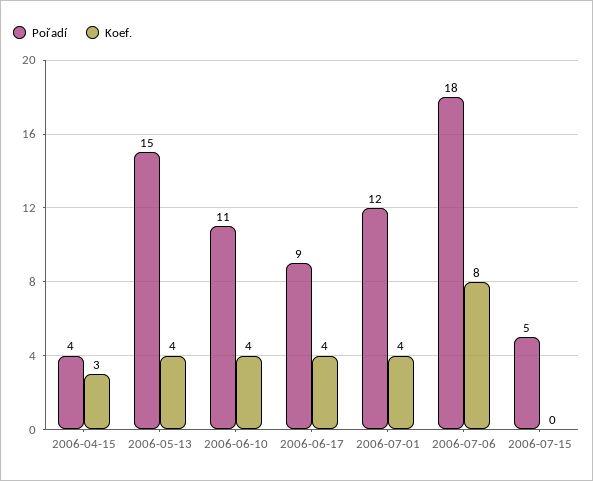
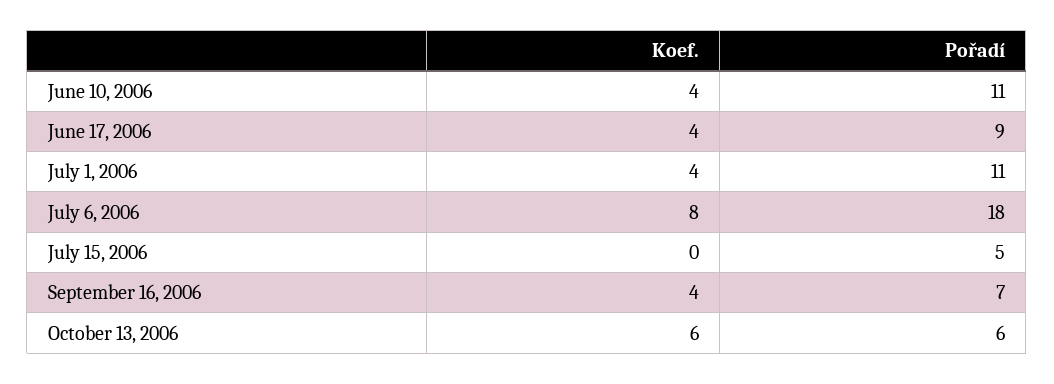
Pořadí, 2006-04-15: 4 -> none
Koef., 2006-04-15: 3 -> none
Pořadí, 2006-05-13: 15 -> none
Koef., 2006-05-13: 4 -> none
Pořadí, 2006-07-01: 12 -> 11
Koef., September 16, 2006: none -> 4
Pořadí, September 16, 2006: none -> 7
Koef., October 13, 2006: none -> 6
Pořadí, October 13, 2006: none -> 6

